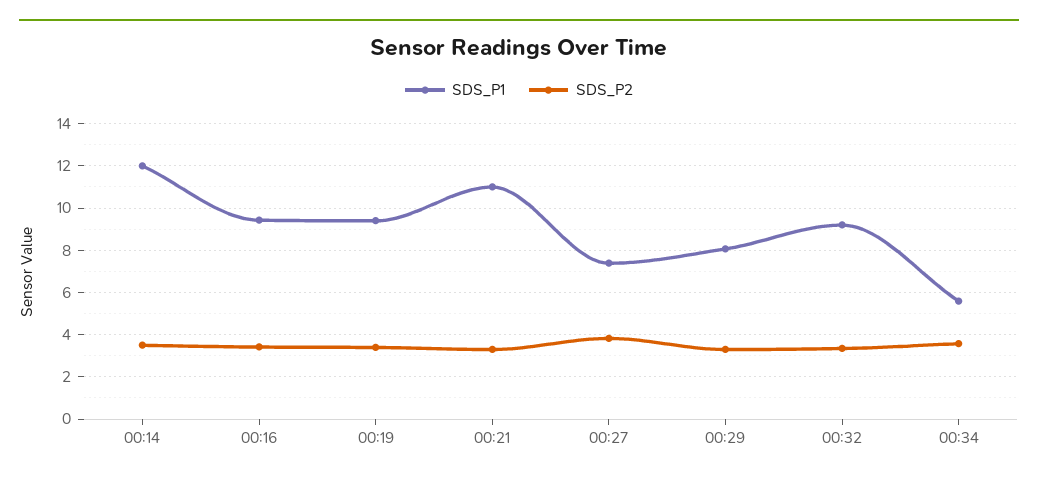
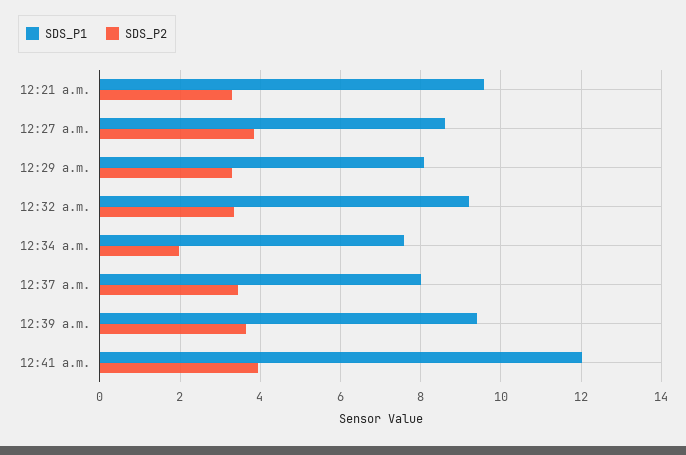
SDS_P1, 00:14: 12 -> none
SDS_P2, 00:14: 3.5 -> none
SDS_P1, 00:16: 9.5 -> none
SDS_P2, 00:16: 3.5 -> none
SDS_P1, 00:19: 9.5 -> none
SDS_P2, 00:19: 3.5 -> none
SDS_P1, 00:21: 11 -> 9.6
SDS_P1, 00:27: 7.5 -> 8.6
SDS_P1, 00:34: 5.5 -> 7.6
SDS_P2, 00:34: 3.5 -> 2
SDS_P1, 12:37 a.m.: none -> 8
SDS_P2, 12:37 a.m.: none -> 3.4
SDS_P1, 12:39 a.m.: none -> 9.4
SDS_P2, 12:39 a.m.: none -> 3.6
SDS_P1, 12:41 a.m.: none -> 12
SDS_P2, 12:41 a.m.: none -> 4

